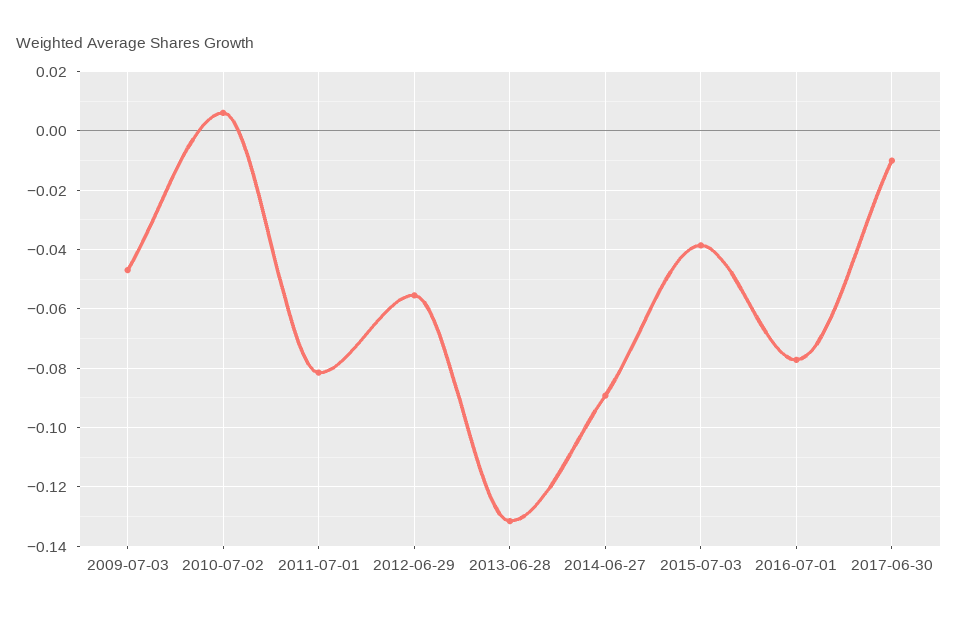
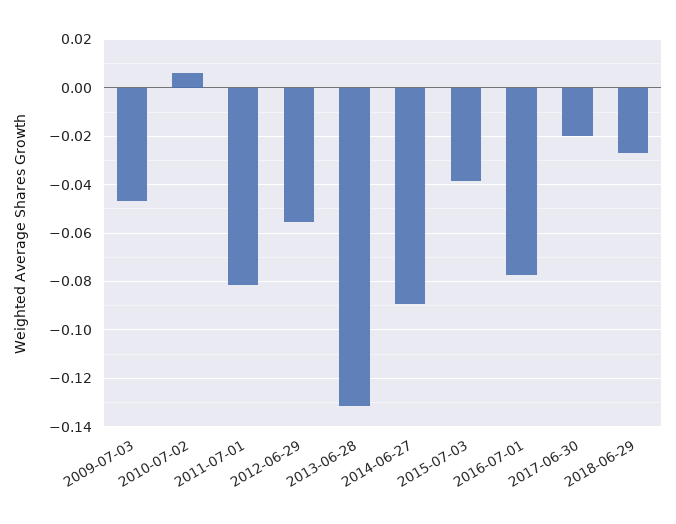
2017-06-30: -0.01 -> -0.02
2018-06-29: none -> -0.0275

